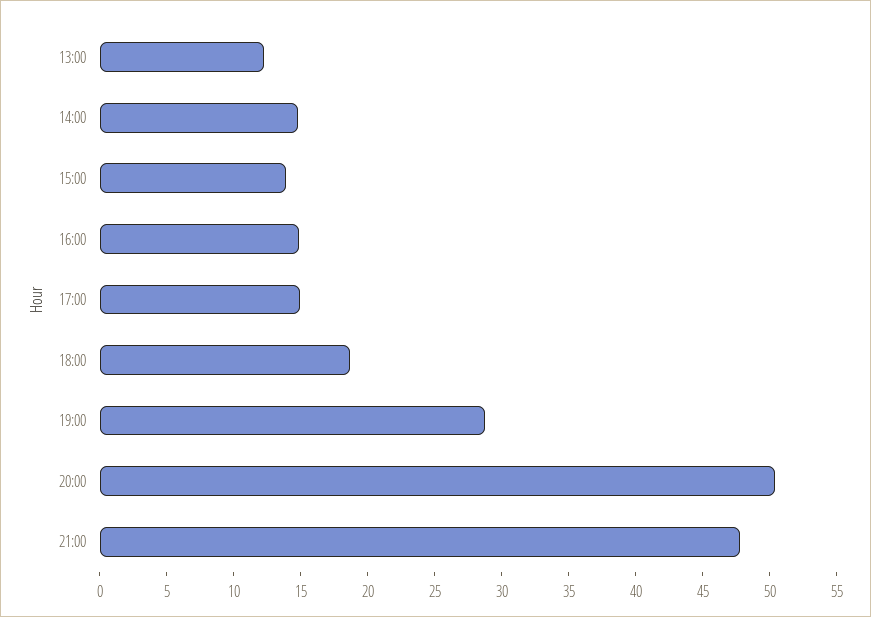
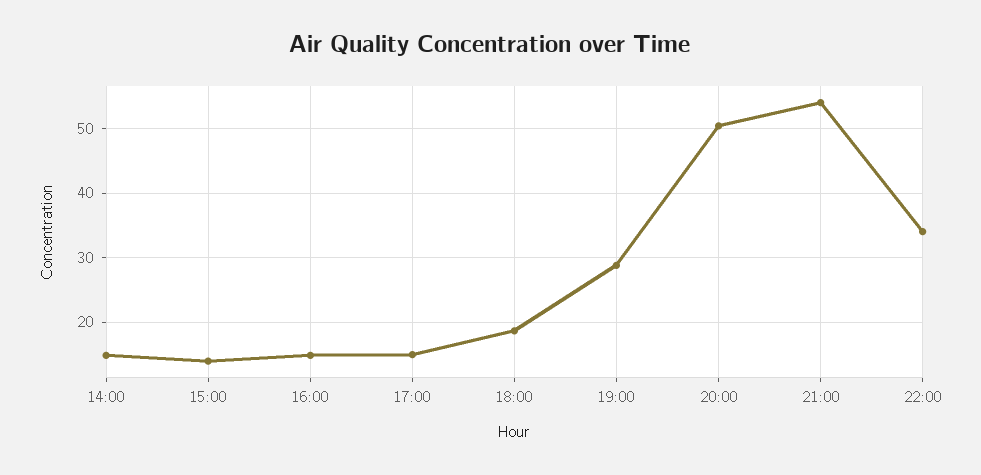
13:00: 12 -> none
21:00: 48 -> 54
22:00: none -> 34

